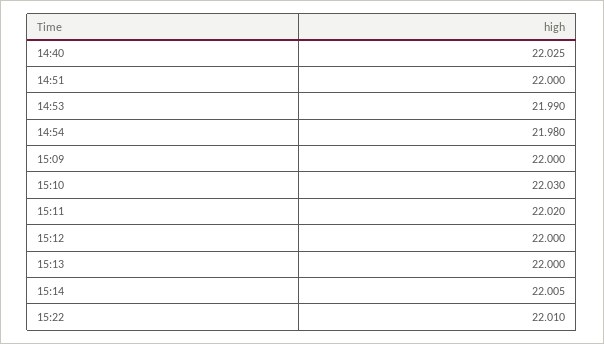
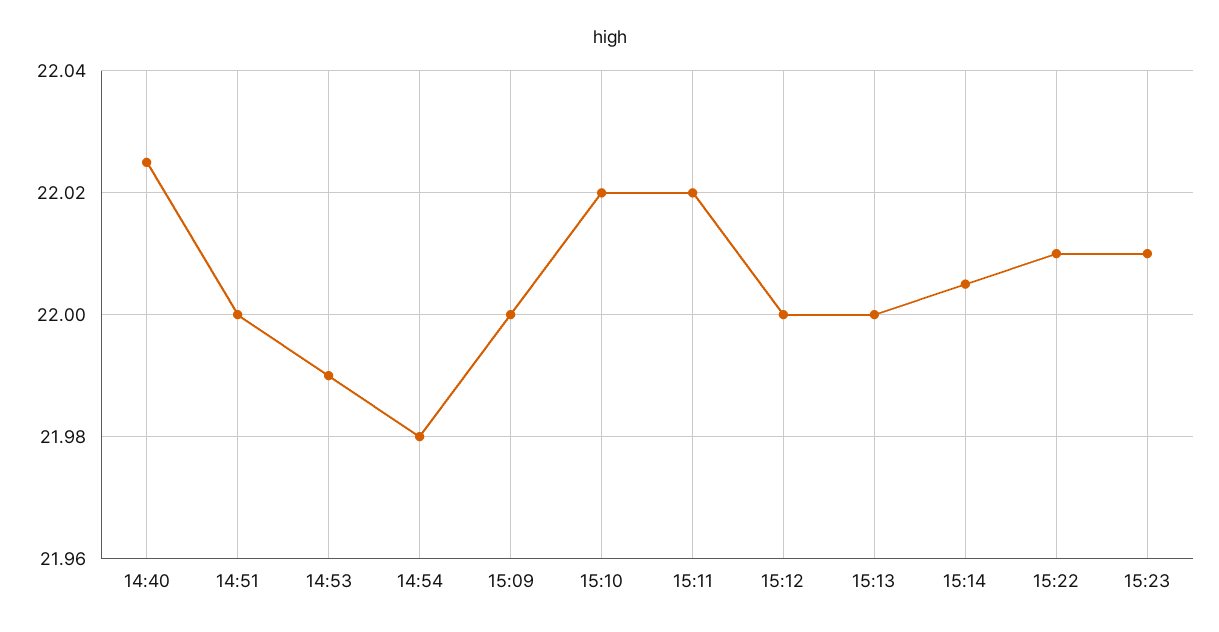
15:10: 22.03 -> 22.02
15:23: none -> 22.01

